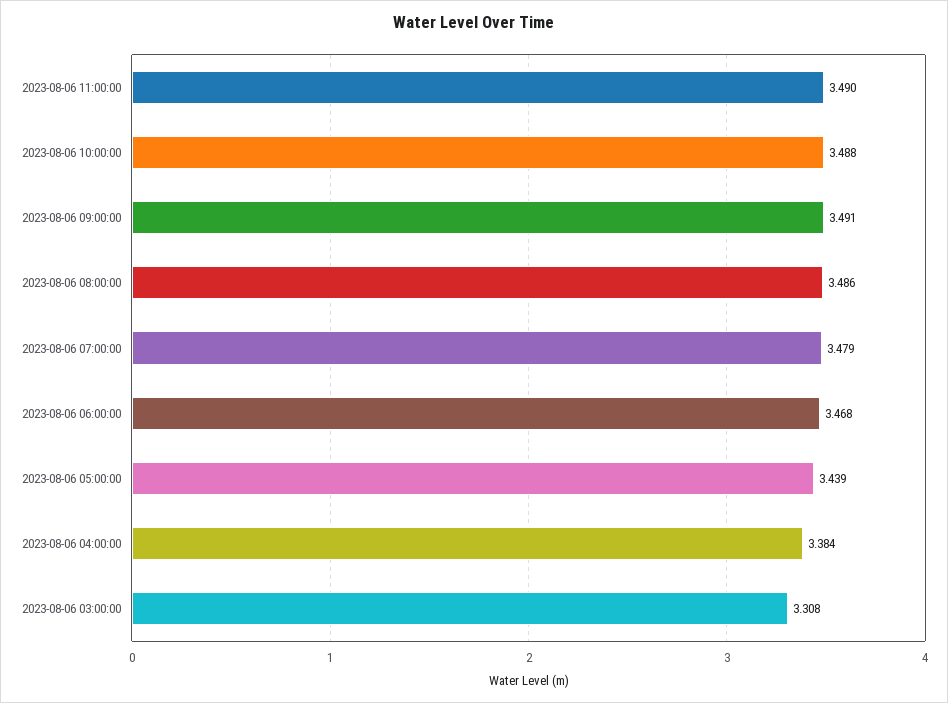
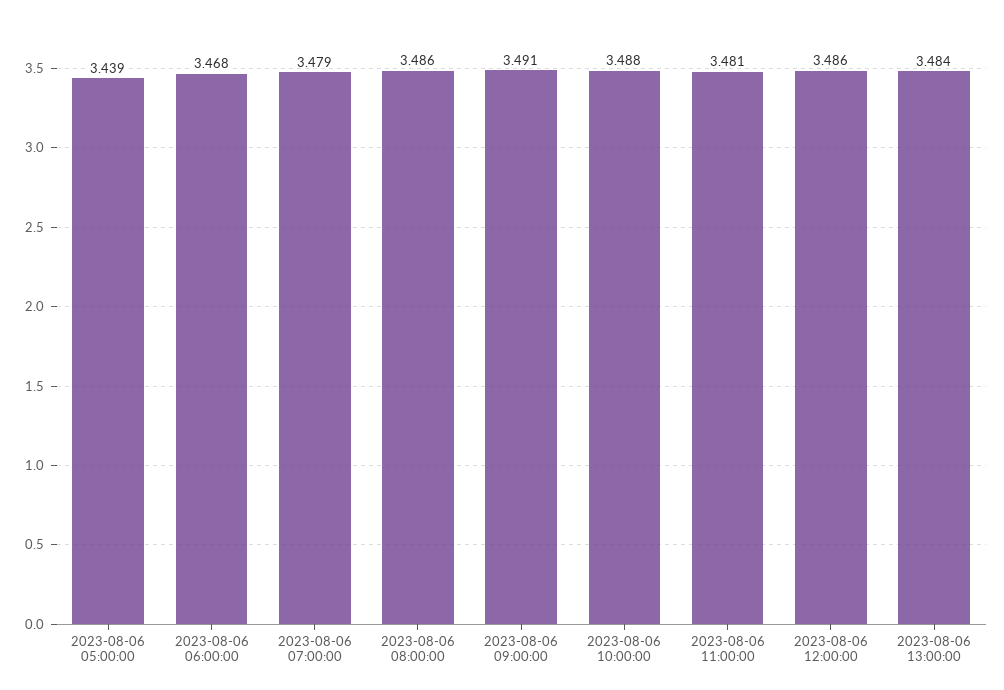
2023-08-06 11:00:00: 3.49 -> 3.481
2023-08-06 04:00:00: 3.384 -> none
2023-08-06 03:00:00: 3.308 -> none
2023-08-06 12:00:00: none -> 3.486
2023-08-06 13:00:00: none -> 3.484

